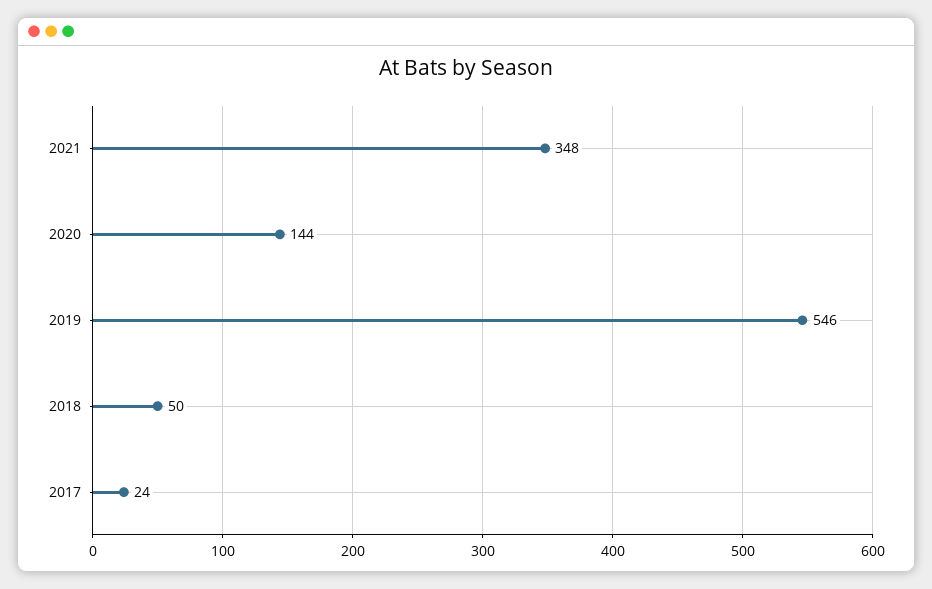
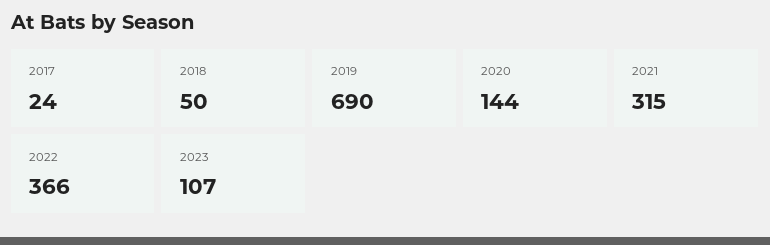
2021: 348 -> 315
2019: 546 -> 690
2022: none -> 366
2023: none -> 107

